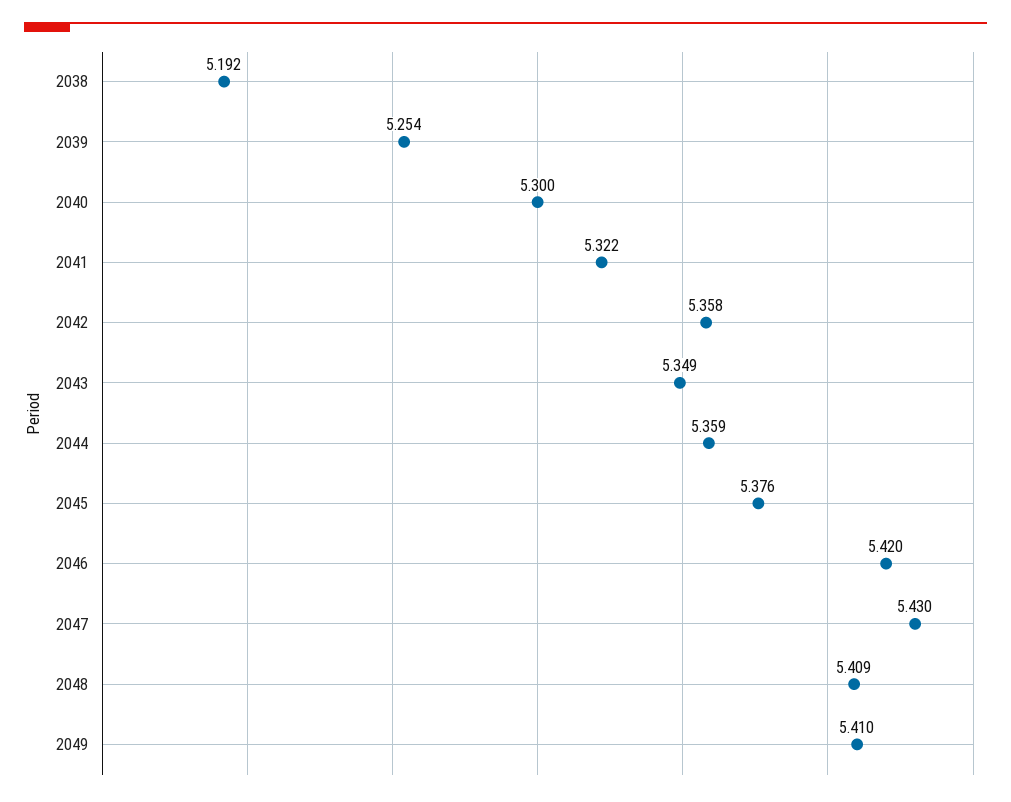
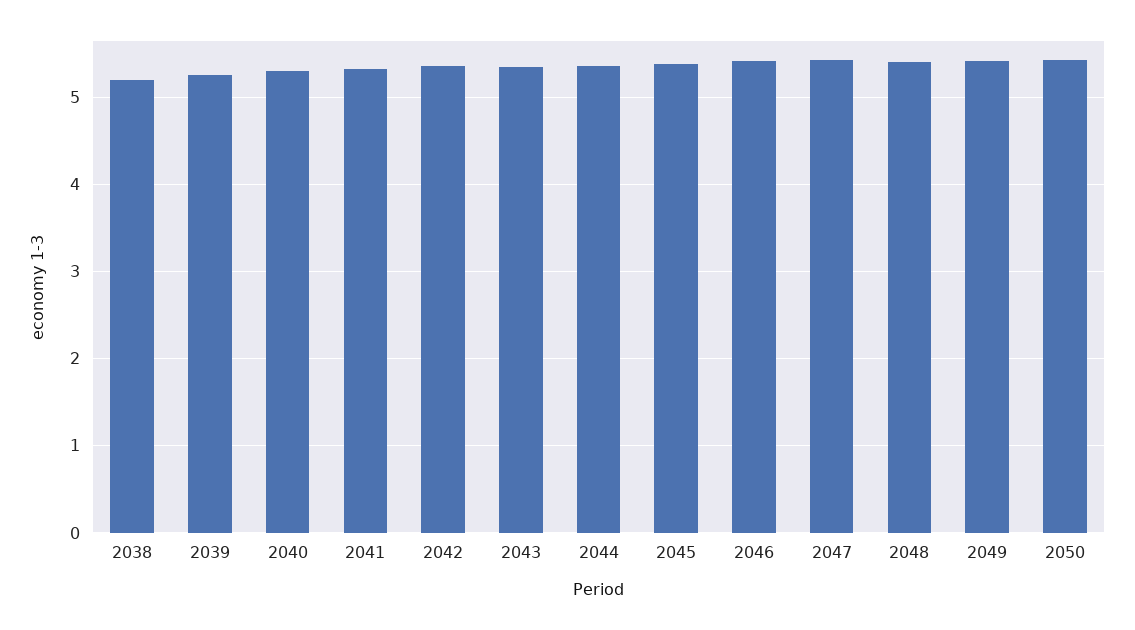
2050: none -> 5.4

